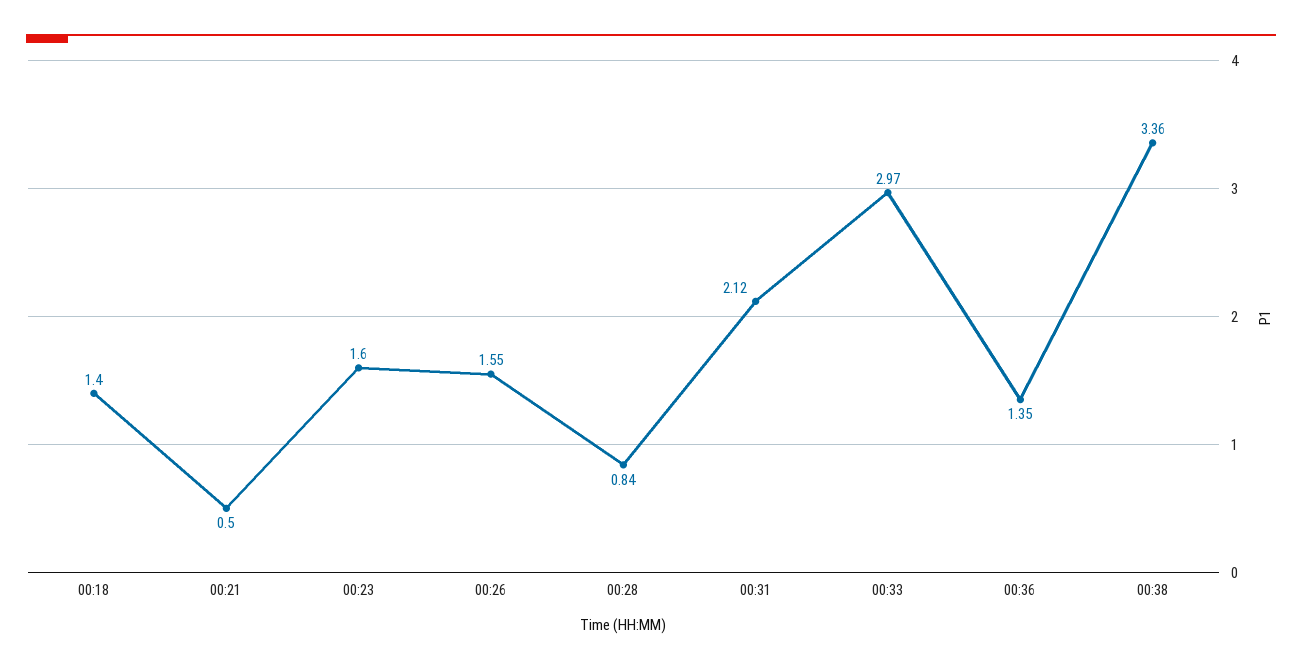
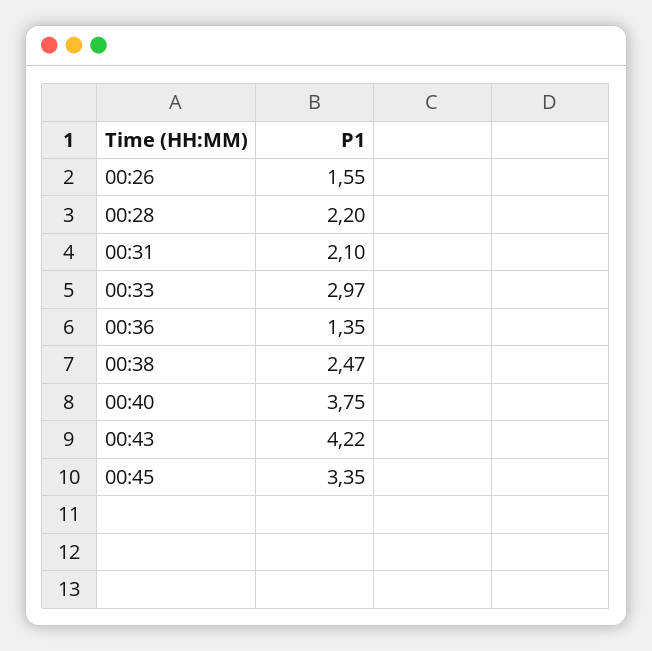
00:18: 1.4 -> none
00:21: 0.5 -> none
00:23: 1.6 -> none
00:28: 0.84 -> 2.2
00:31: 2.12 -> 2.1
00:38: 3.36 -> 2.47
00:40: none -> 3.75
00:43: none -> 4.22
00:45: none -> 3.35

